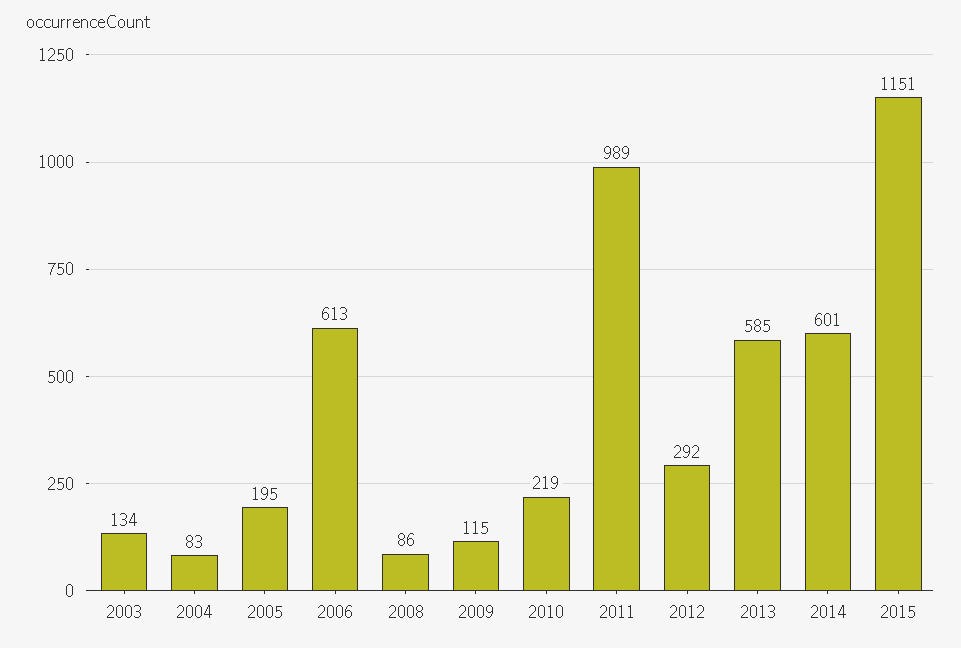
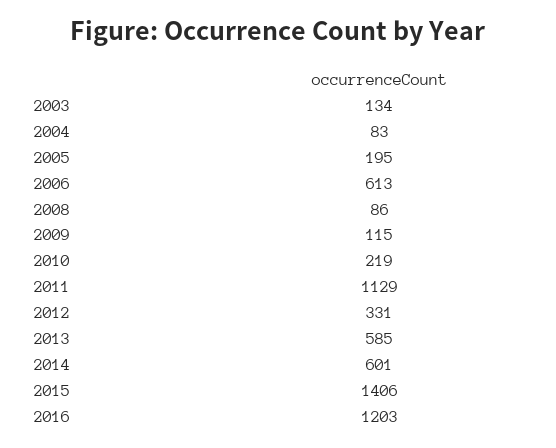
2011: 989 -> 1129
2012: 292 -> 331
2015: 1151 -> 1406
2016: none -> 1203

